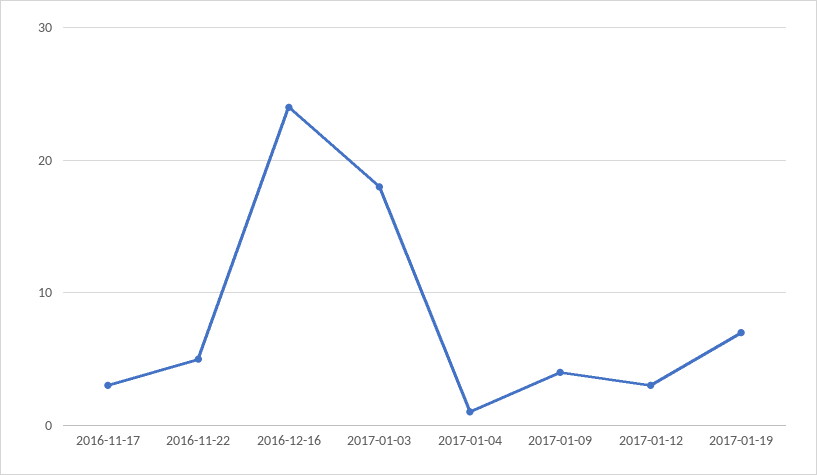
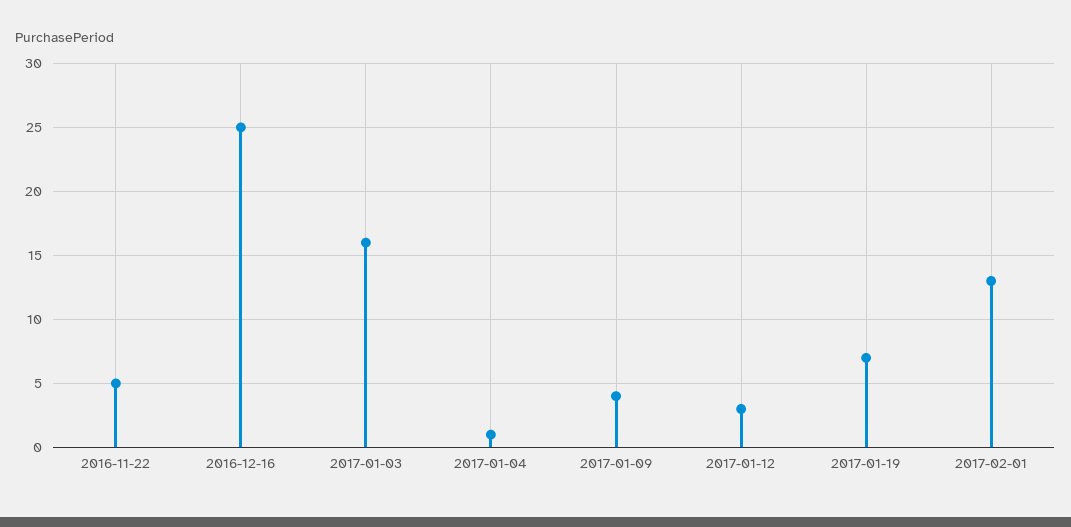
2016-11-17: 3 -> none
2016-12-16: 24 -> 25
2017-01-03: 18 -> 16
2017-02-01: none -> 13

